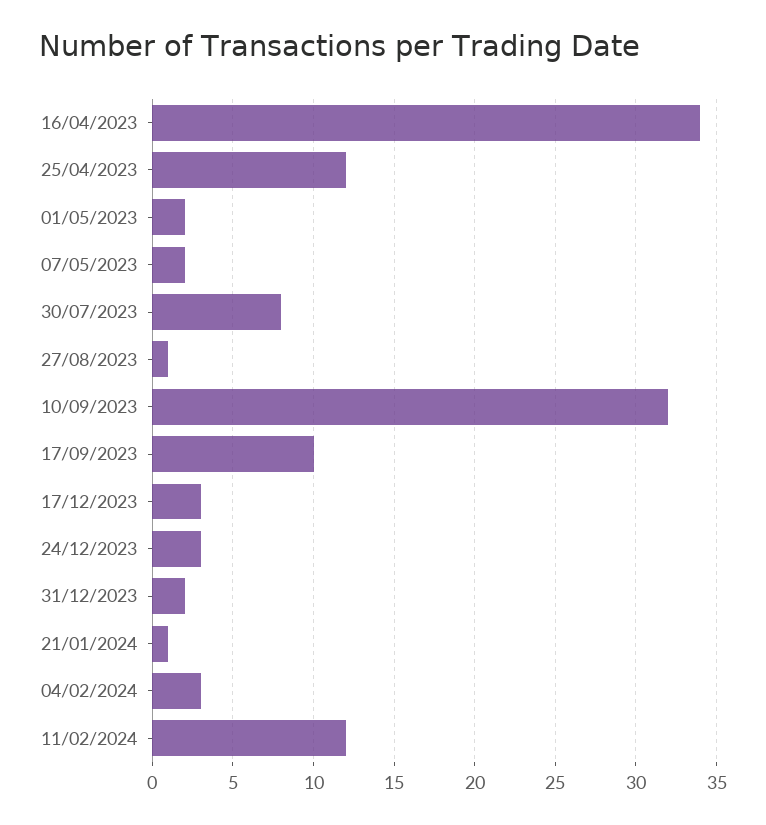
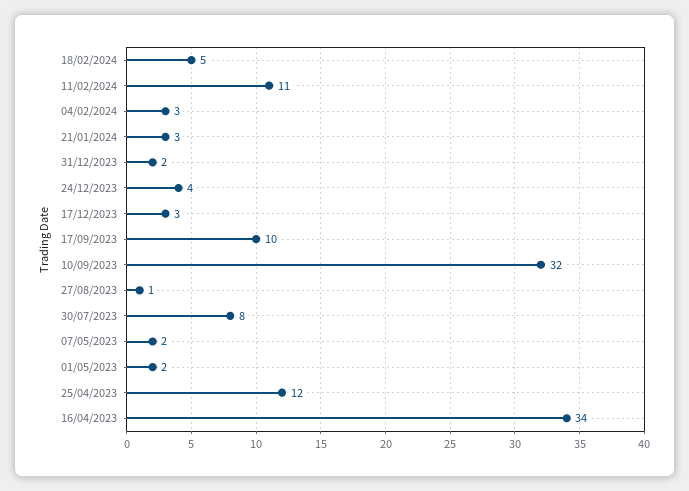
24/12/2023: 3 -> 4
21/01/2024: 1 -> 3
11/02/2024: 12 -> 11
18/02/2024: none -> 5

